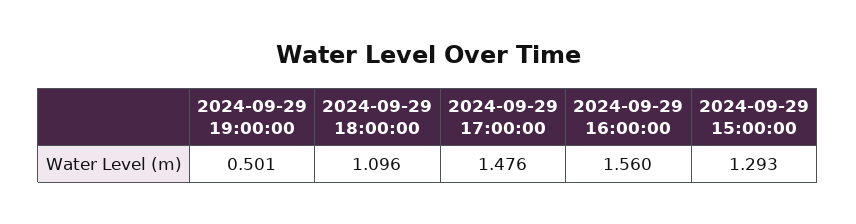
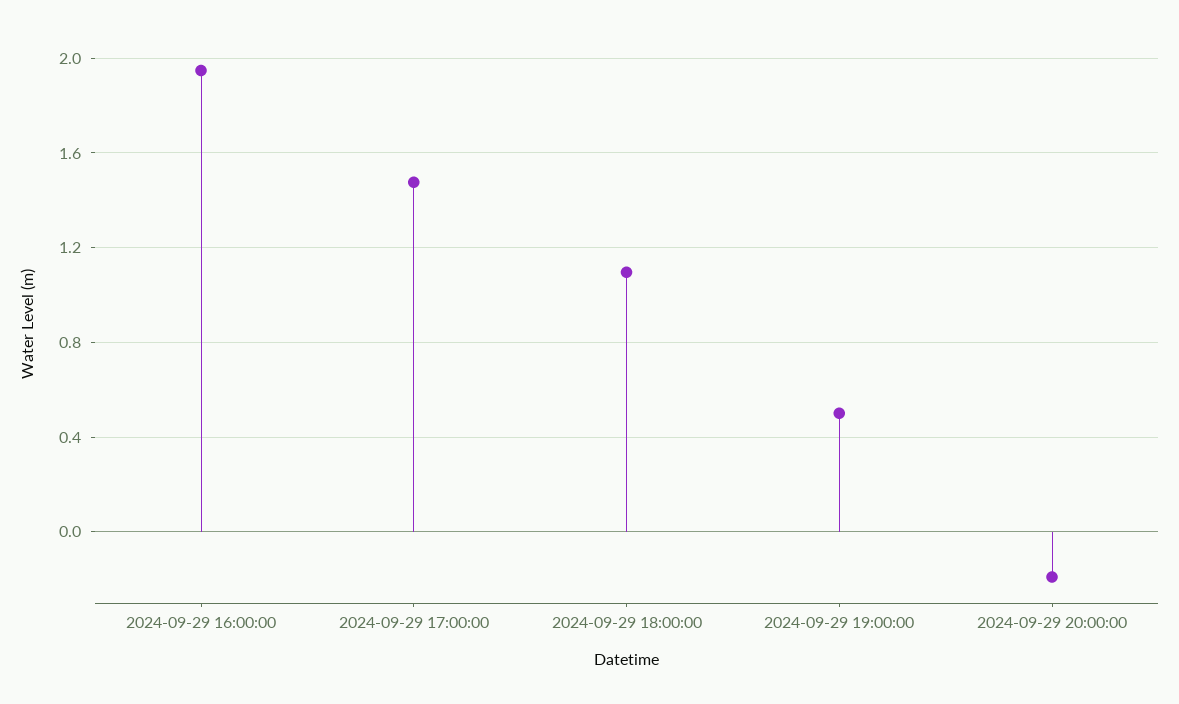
2024-09-29 16:00:00: 1.56 -> 1.95
2024-09-29 15:00:00: 1.293 -> none
2024-09-29 20:00:00: none -> -0.2

